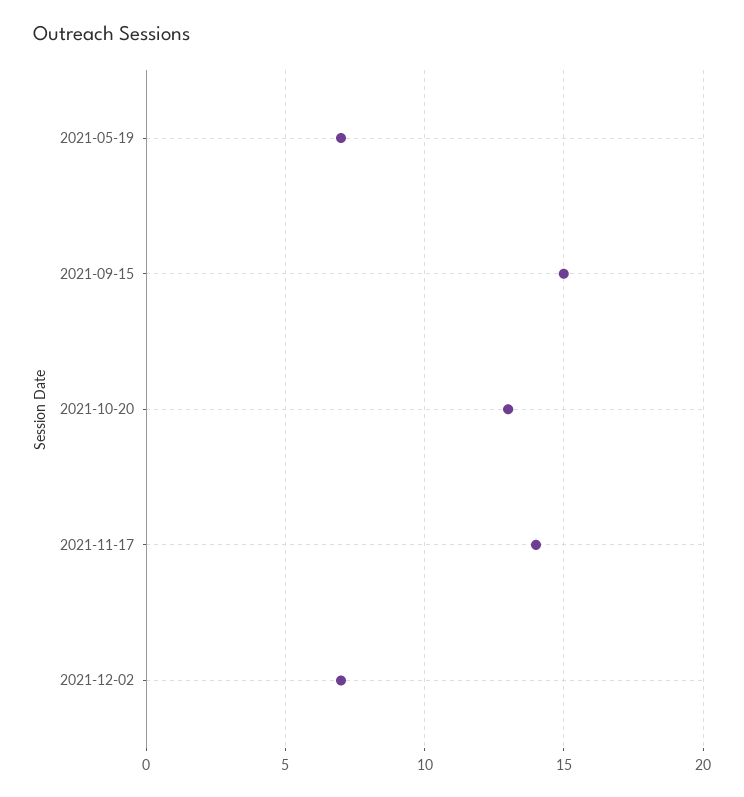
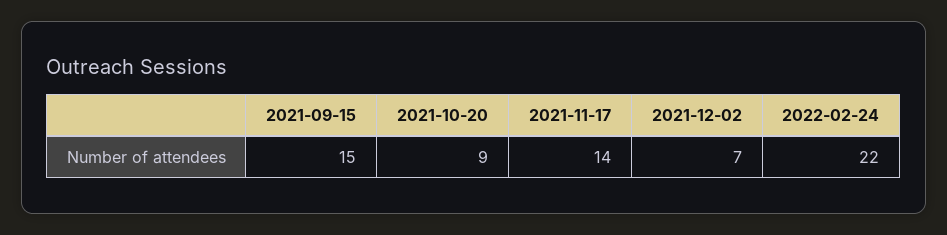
2021-05-19: 7 -> none
2021-10-20: 13 -> 9
2022-02-24: none -> 22

